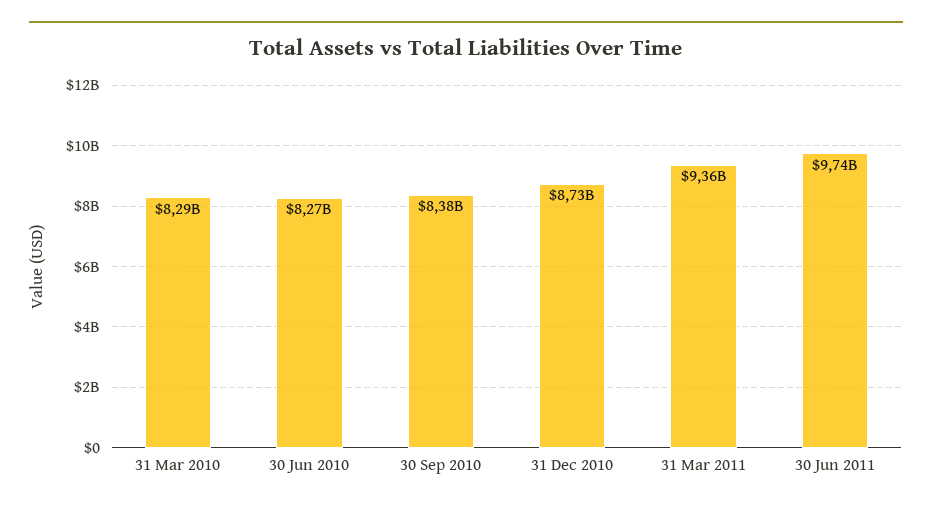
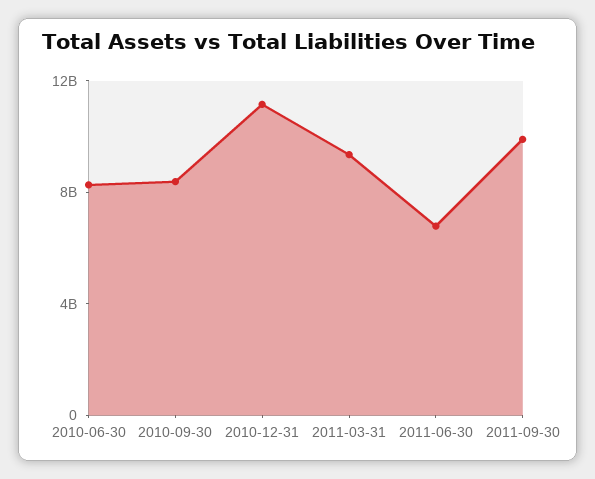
31 Mar 2010: 8290000000 -> none
31 Dec 2010: 8730000000 -> 11000000000
30 Jun 2011: 9740000000 -> 7000000000
2011-09-30: none -> 10000000000

